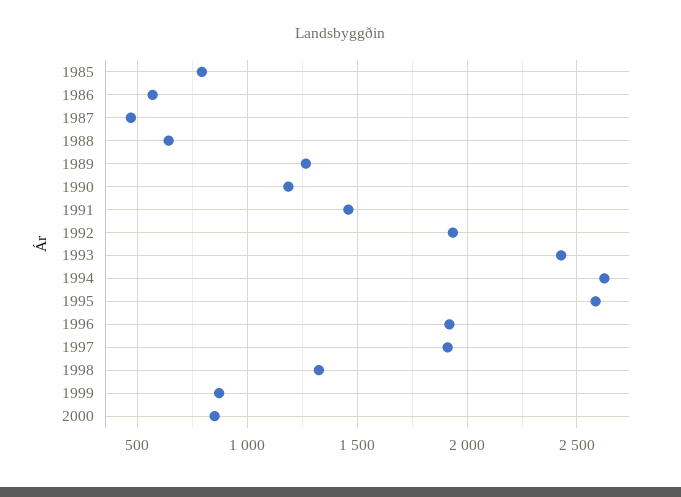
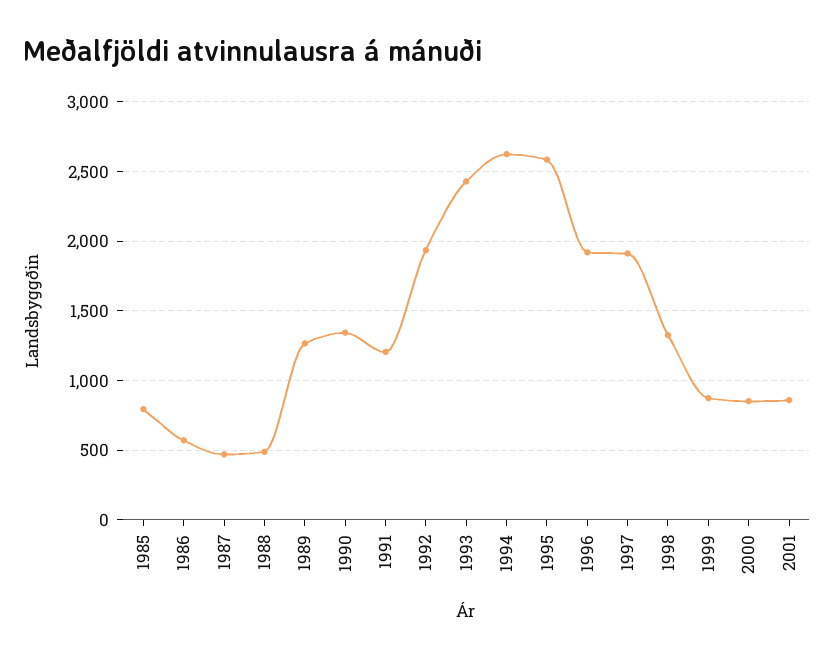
1988: 650 -> 500
1990: 1200 -> 1350
1991: 1450 -> 1200
2001: none -> 850

